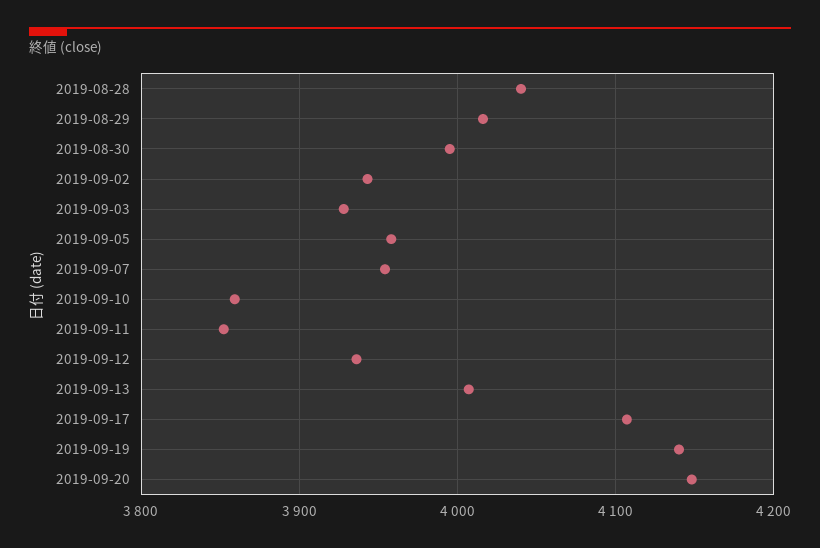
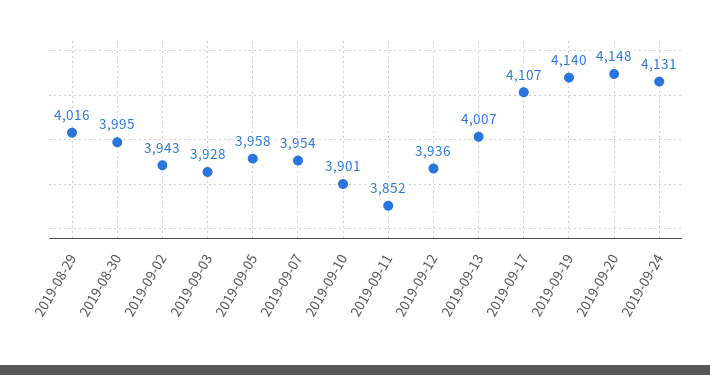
2019-08-28: 4040 -> none
2019-09-10: 3860 -> 3901
2019-09-24: none -> 4131

